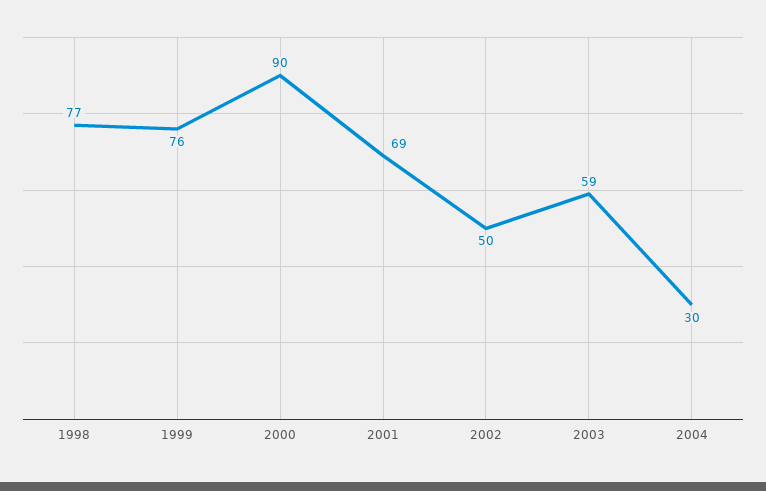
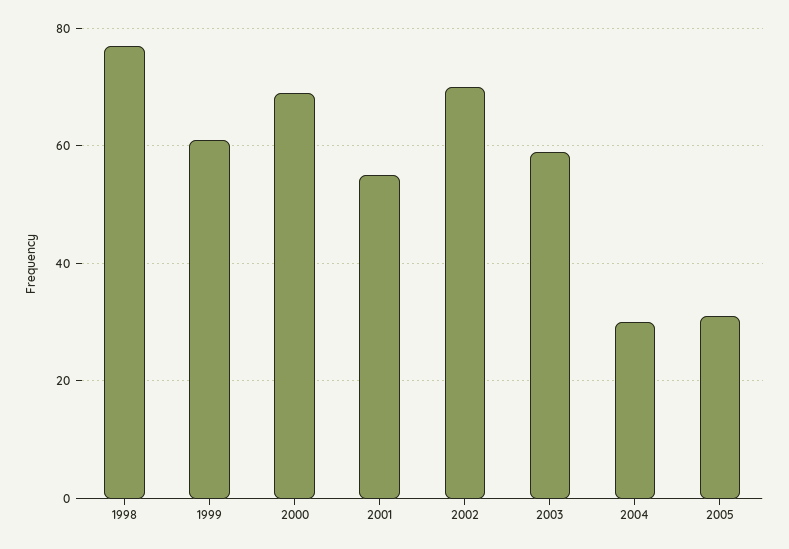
1999: 76 -> 60
2000: 90 -> 70
2001: 69 -> 55
2002: 50 -> 70
2005: none -> 30

